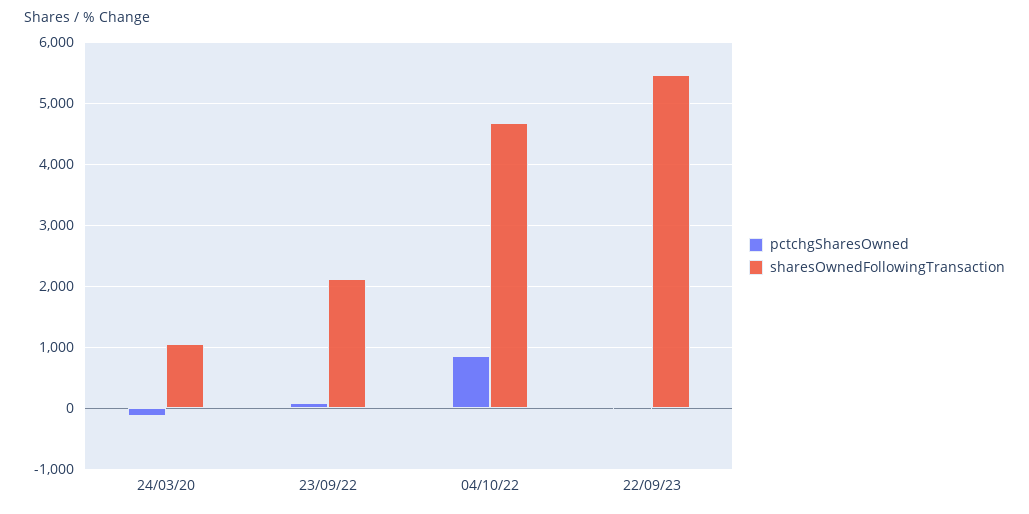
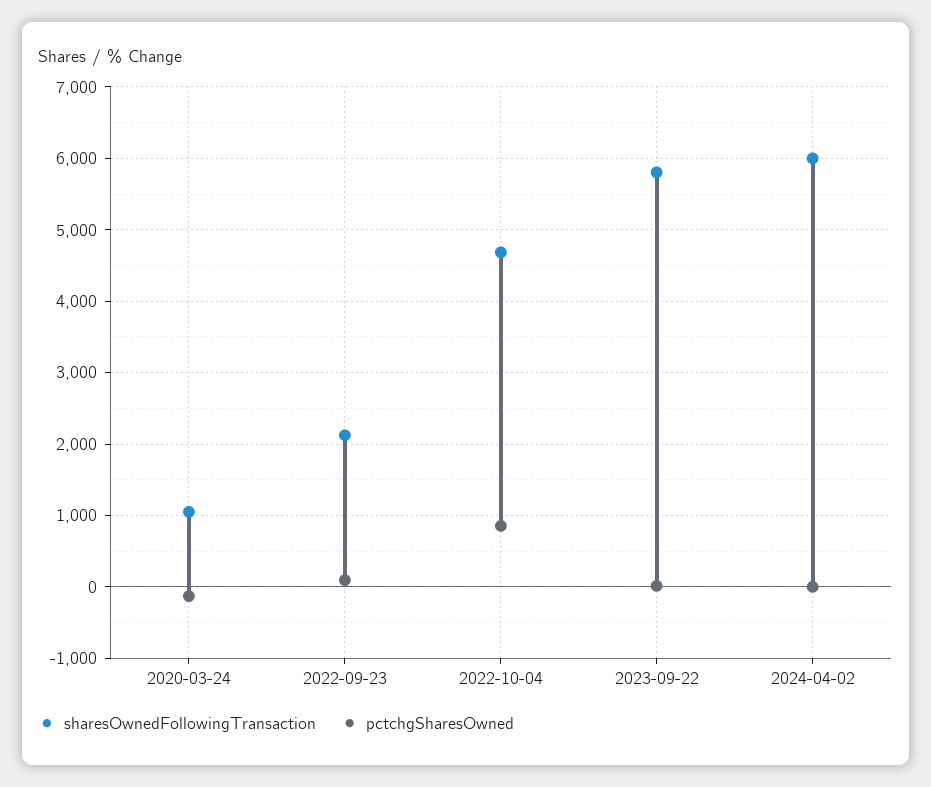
sharesOwnedFollowingTransaction, 22/09/23: 5500 -> 5800
sharesOwnedFollowingTransaction, 2024-04-02: none -> 6000
pctchgSharesOwned, 2024-04-02: none -> 0

